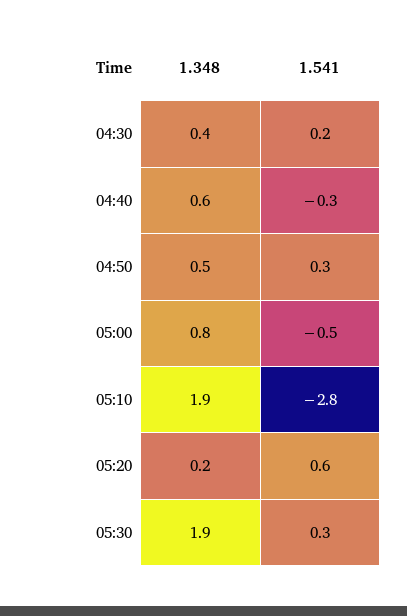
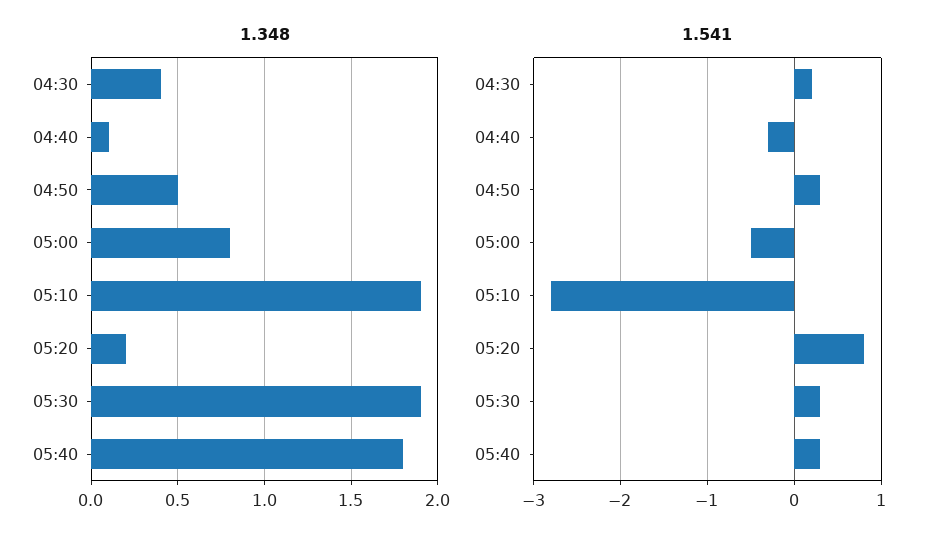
1.348, 04:40: 0.6 -> 0.1
1.541, 05:20: 0.6 -> 0.8
1.348, 05:40: none -> 1.8
1.541, 05:40: none -> 0.3

